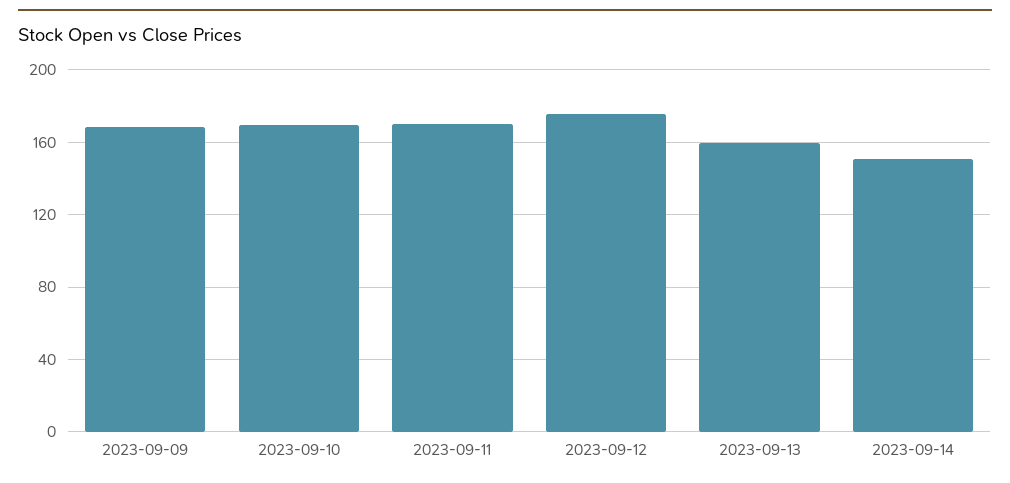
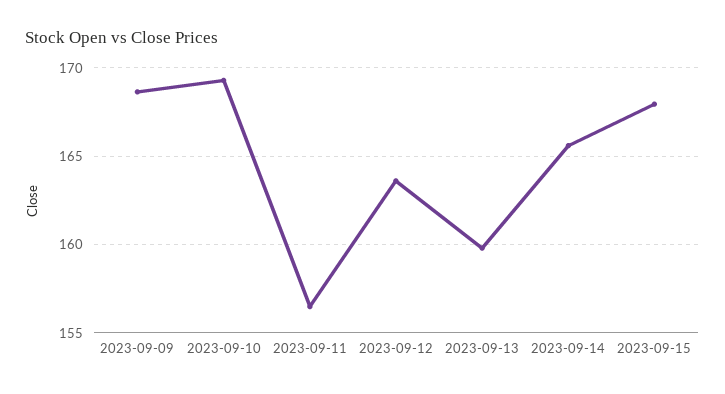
2023-09-11: 170 -> 156.5
2023-09-12: 175 -> 163.5
2023-09-14: 150 -> 165.5
2023-09-15: none -> 168

